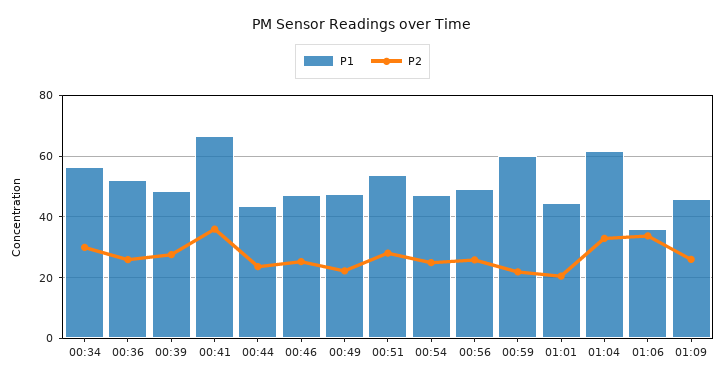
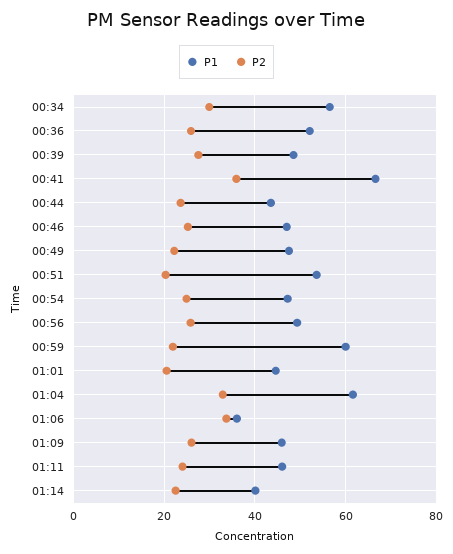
P2, 00:51: 28 -> 20
P1, 01:11: none -> 46
P2, 01:11: none -> 24
P1, 01:14: none -> 40
P2, 01:14: none -> 22

